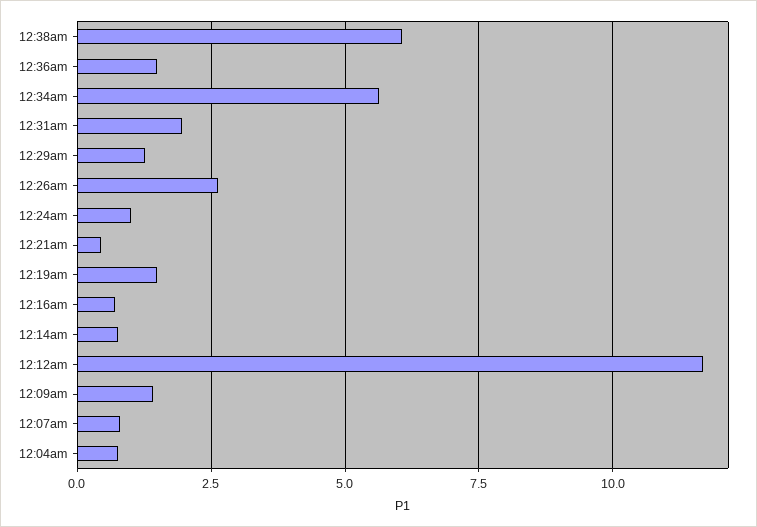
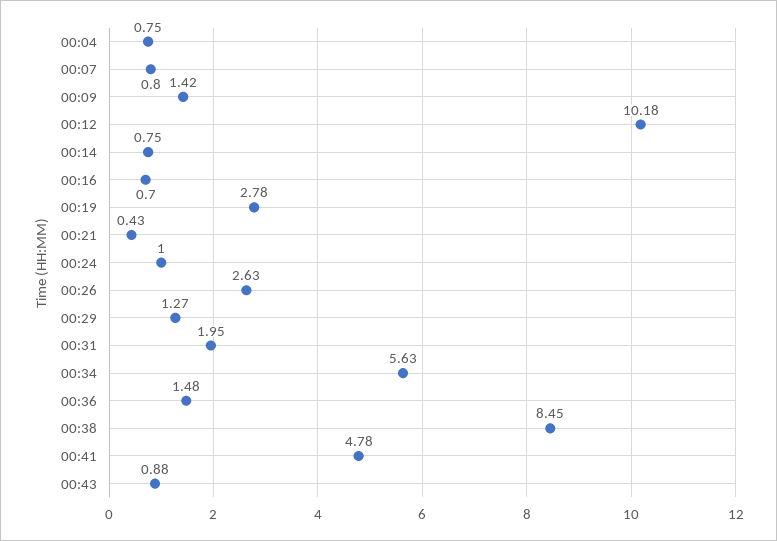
12:38am: 6 -> 8.45
12:19am: 1.5 -> 2.78
12:12am: 11.75 -> 10.18
00:41: none -> 4.78
00:43: none -> 0.88

